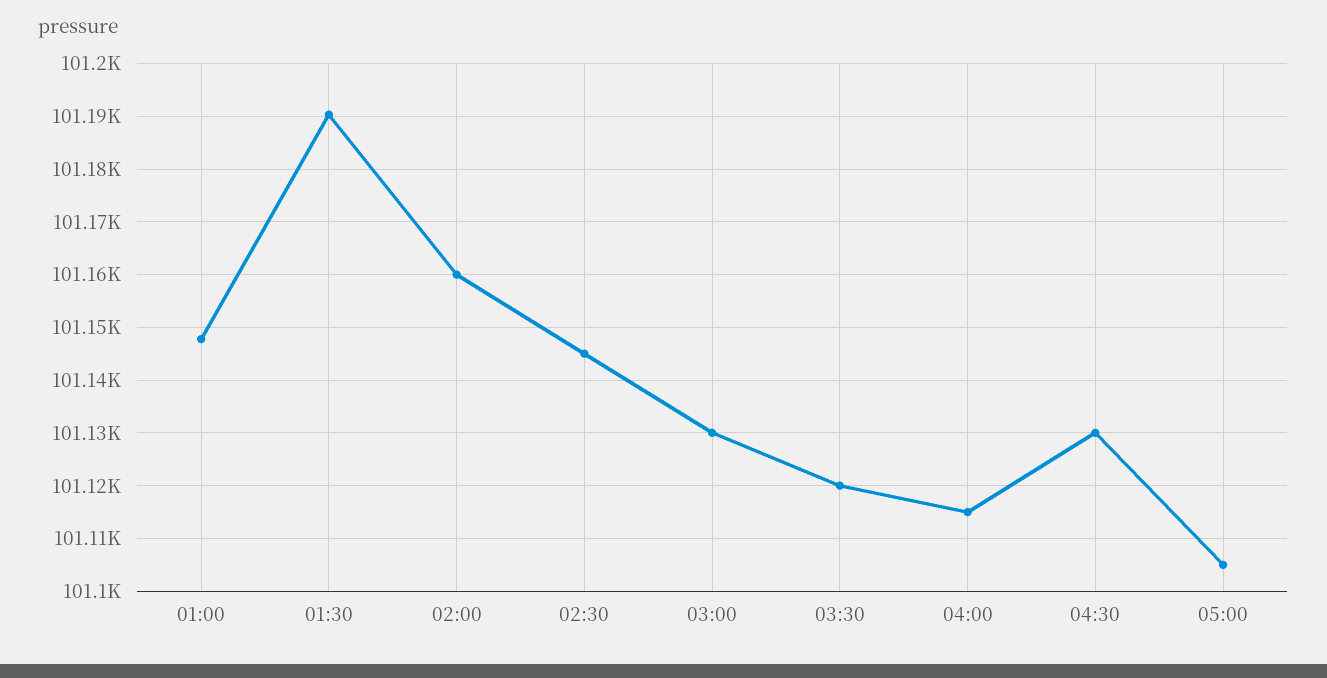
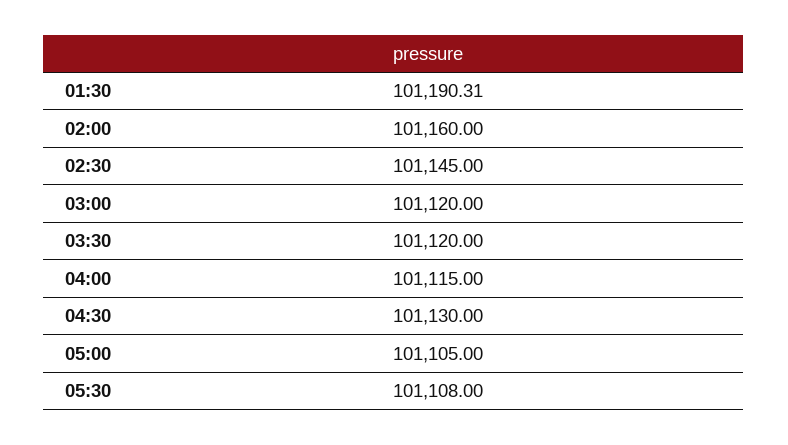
01:00: 101148 -> none
03:00: 101130 -> 101120
05:30: none -> 101108

